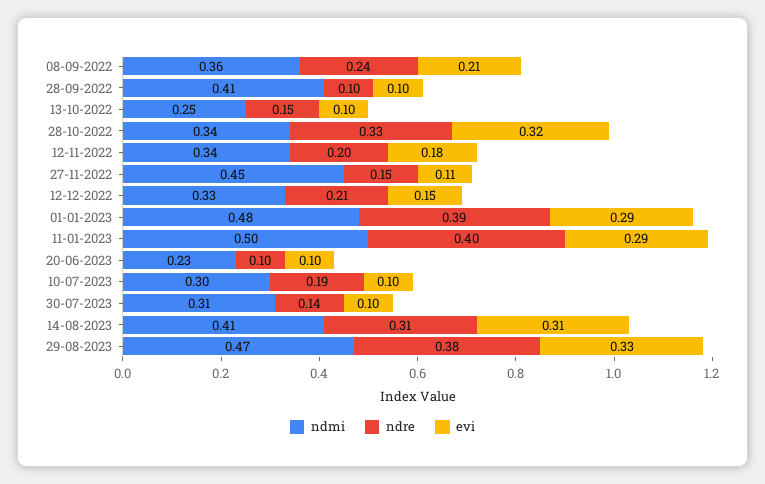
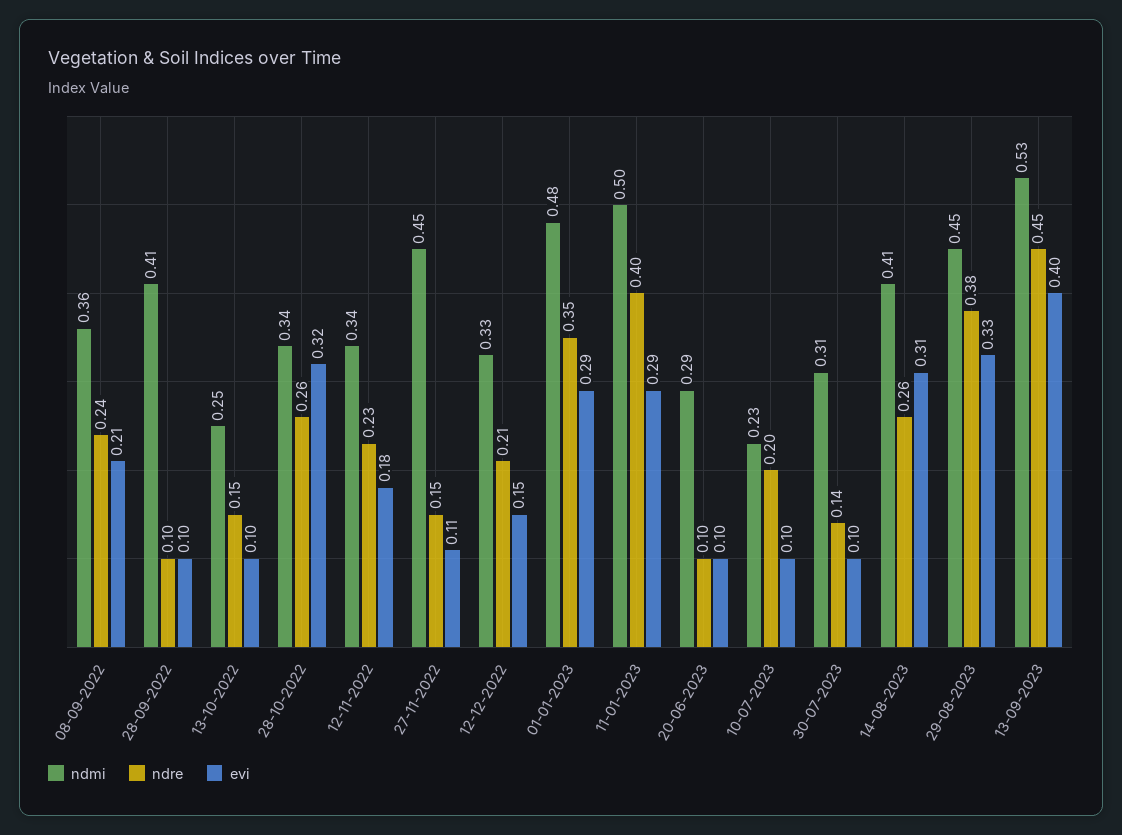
ndre, 28-10-2022: 0.33 -> 0.26
ndre, 12-11-2022: 0.2 -> 0.23
ndre, 01-01-2023: 0.39 -> 0.35
ndmi, 20-06-2023: 0.23 -> 0.29
ndmi, 10-07-2023: 0.3 -> 0.23
ndre, 10-07-2023: 0.19 -> 0.2
ndre, 14-08-2023: 0.31 -> 0.26
ndmi, 29-08-2023: 0.47 -> 0.45
ndmi, 13-09-2023: none -> 0.53
ndre, 13-09-2023: none -> 0.45
evi, 13-09-2023: none -> 0.4

